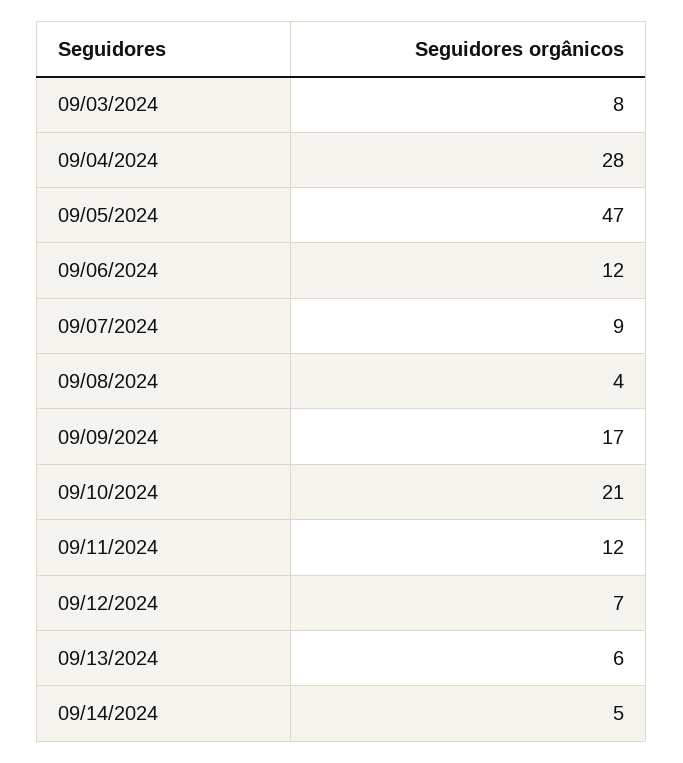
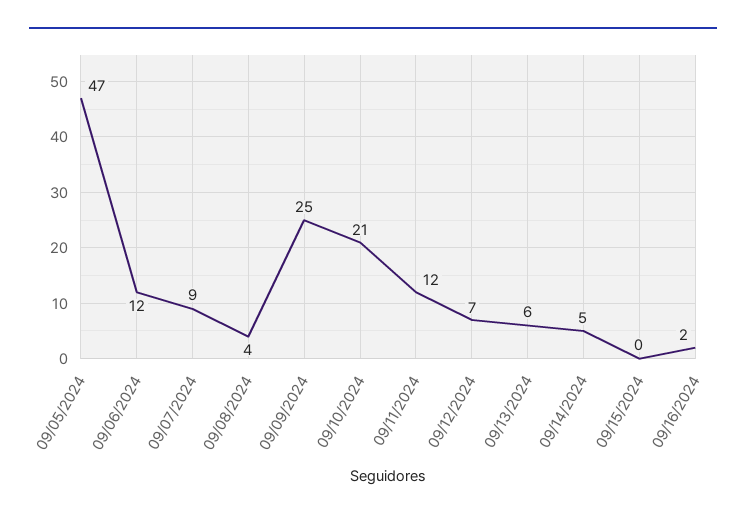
09/03/2024: 8 -> none
09/04/2024: 28 -> none
09/09/2024: 17 -> 25
09/15/2024: none -> 0
09/16/2024: none -> 2

